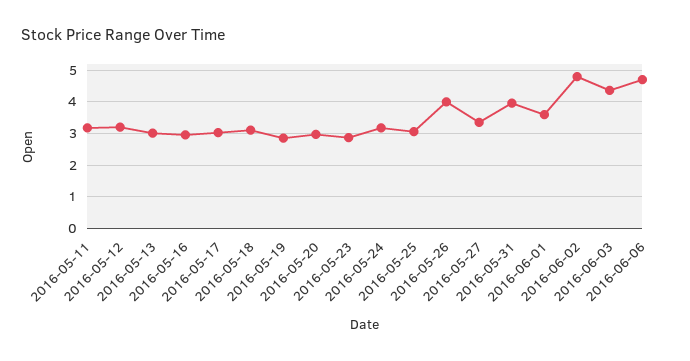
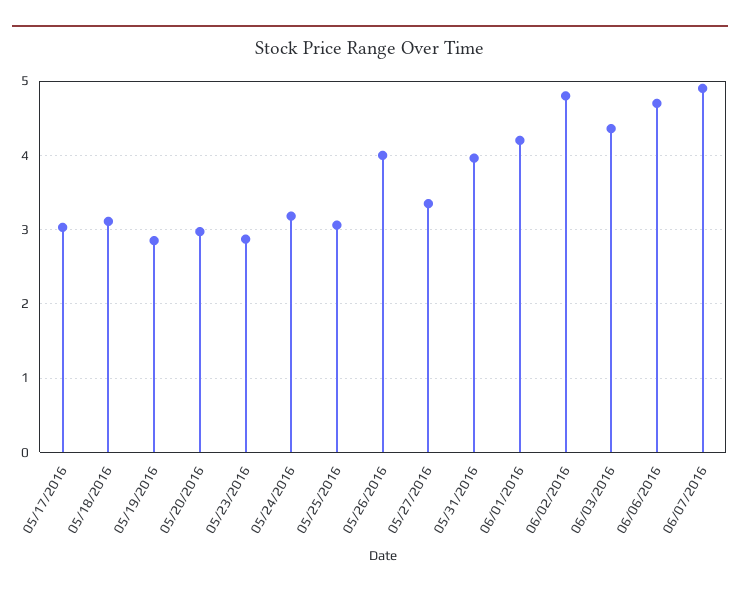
2016-05-11: 3.2 -> none
2016-05-12: 3.2 -> none
2016-05-13: 3 -> none
2016-05-16: 3 -> none
2016-06-01: 3.6 -> 4.2
06/07/2016: none -> 4.9

